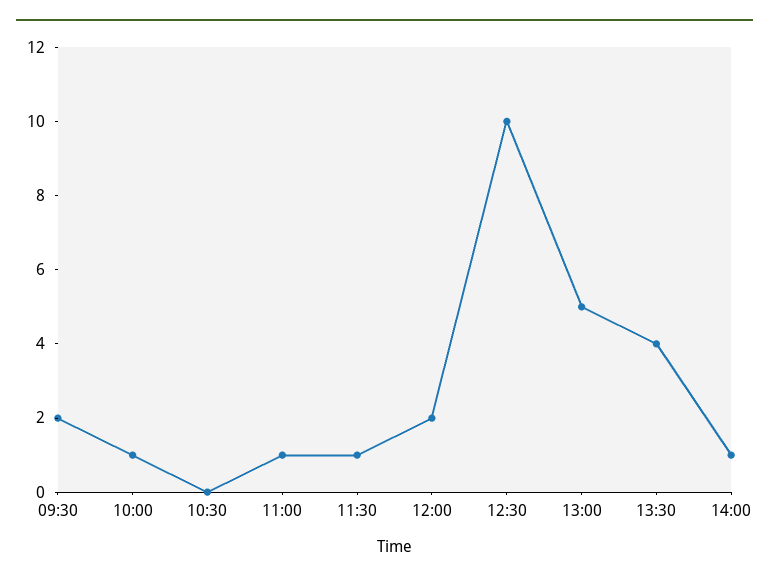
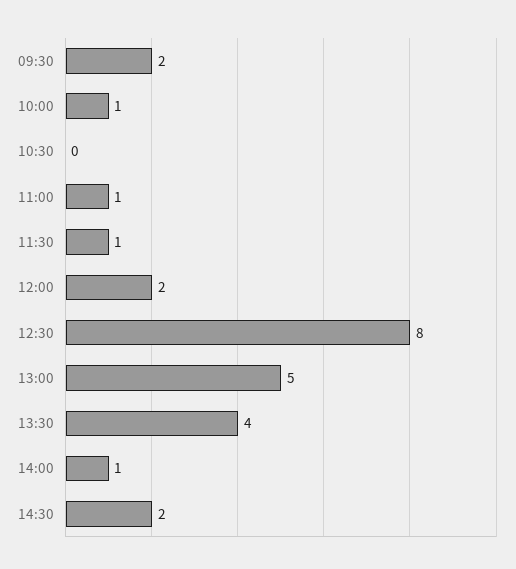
12:30: 10 -> 8
14:30: none -> 2

